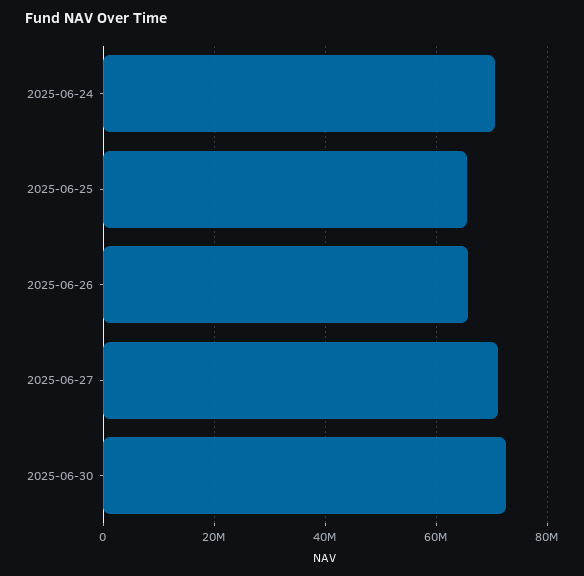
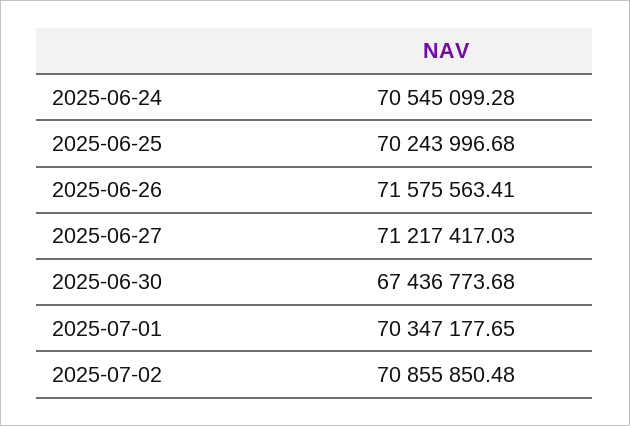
2025-06-25: 66000000 -> 70243996.68
2025-06-26: 66000000 -> 71575563.41
2025-06-30: 72000000 -> 67436773.68
2025-07-01: none -> 70347177.65
2025-07-02: none -> 70855850.48

